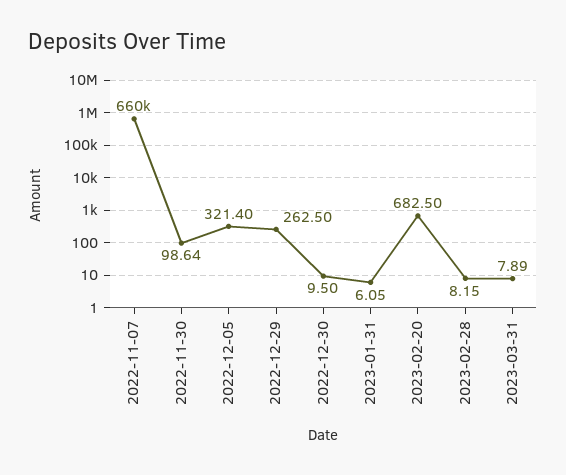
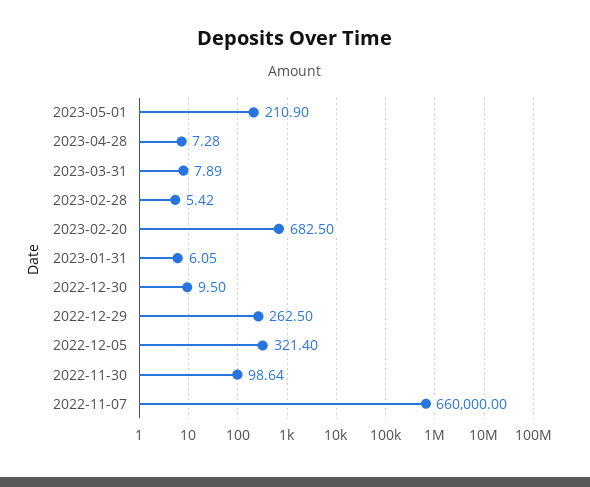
2023-02-28: 8.15 -> 5.42
2023-05-01: none -> 210.9
2023-04-28: none -> 7.28

